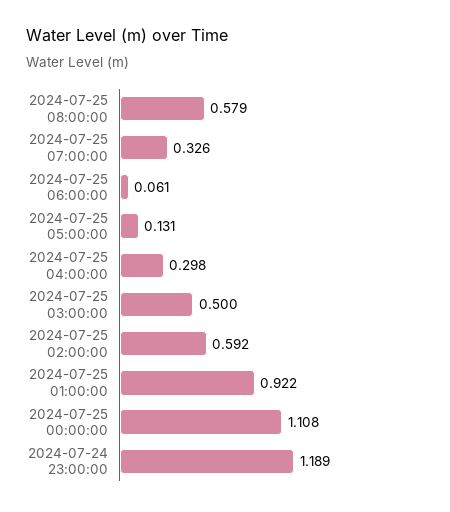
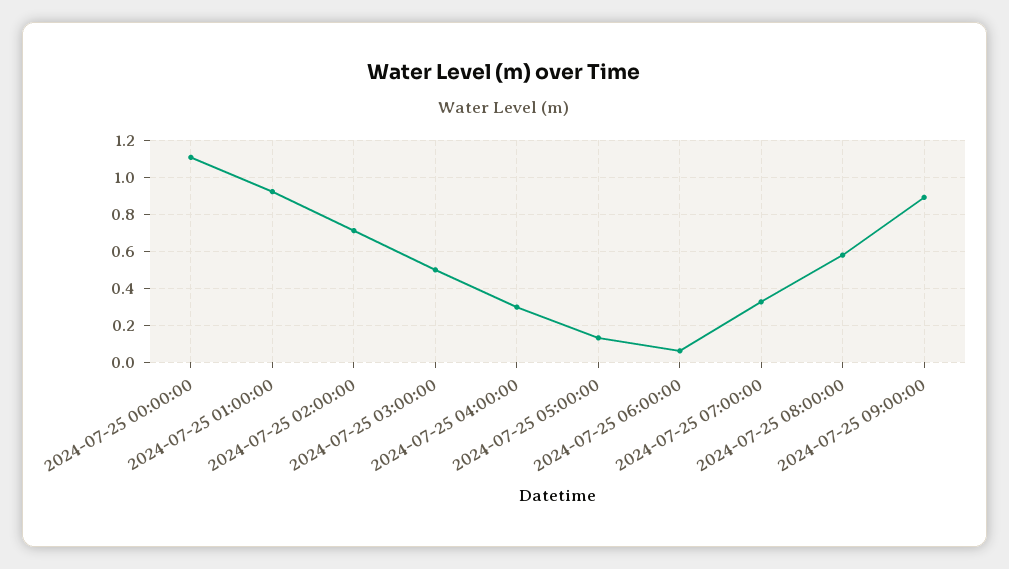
2024-07-25 02:00:00: 0.592 -> 0.7
2024-07-24 23:00:00: 1.189 -> none
2024-07-25 09:00:00: none -> 0.9

